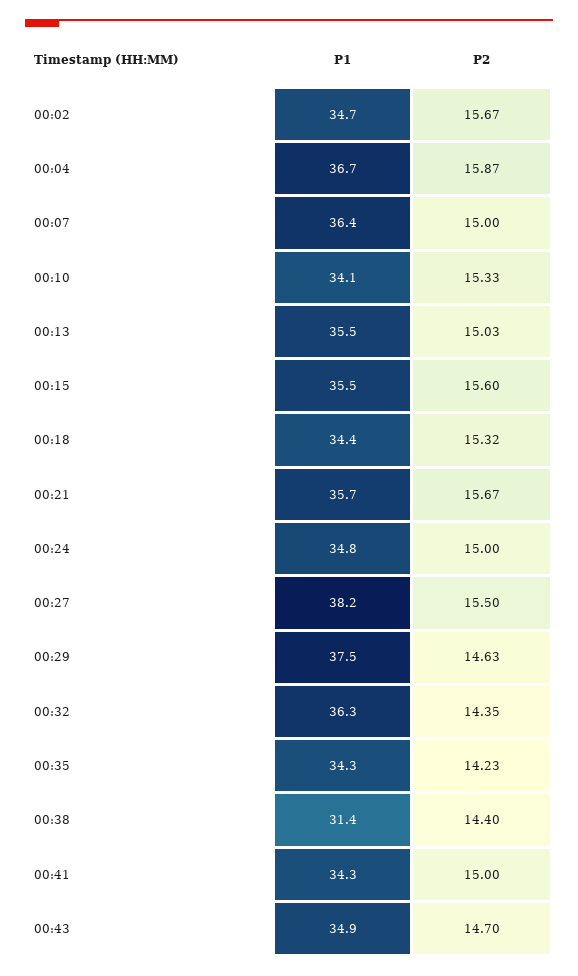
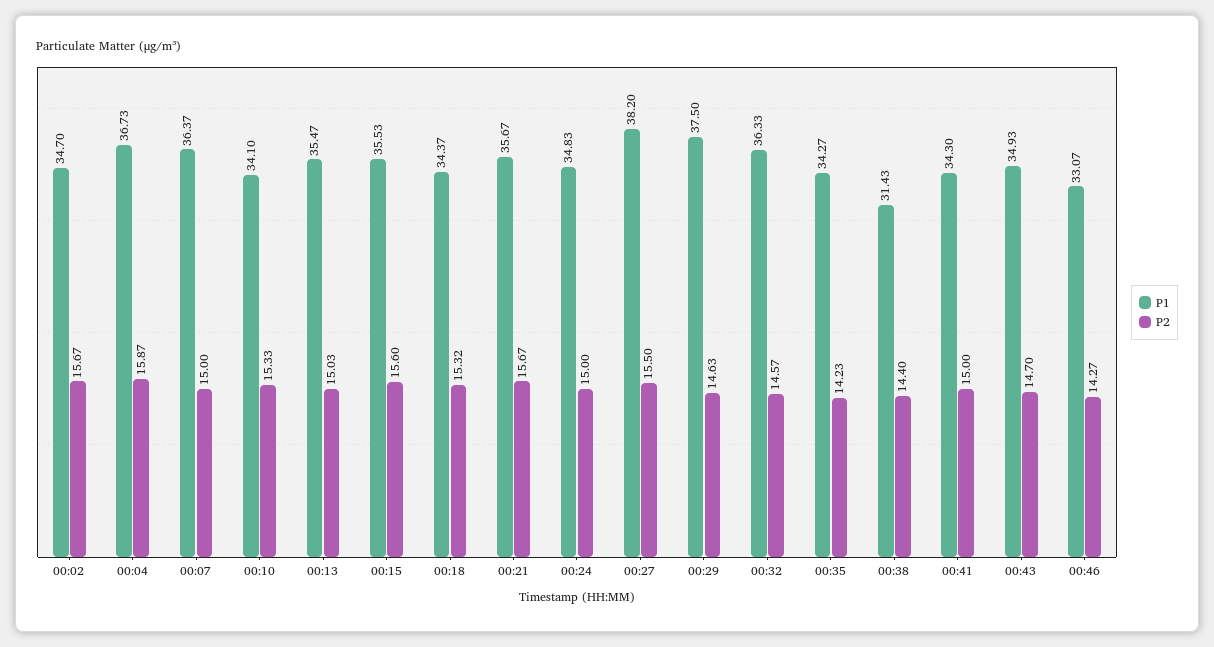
P2, 00:32: 14.35 -> 14.57
P1, 00:46: none -> 33.07
P2, 00:46: none -> 14.27

